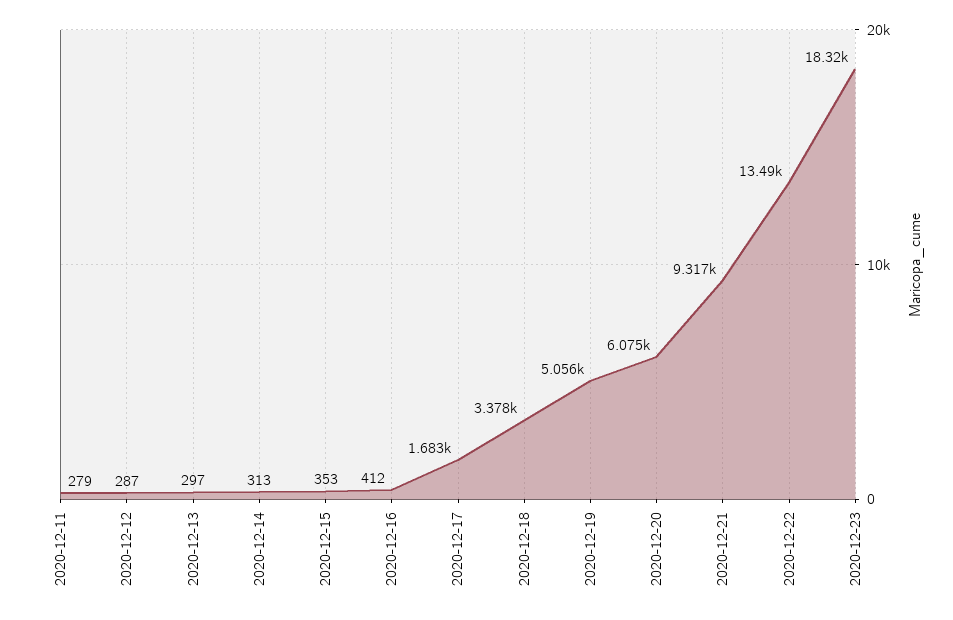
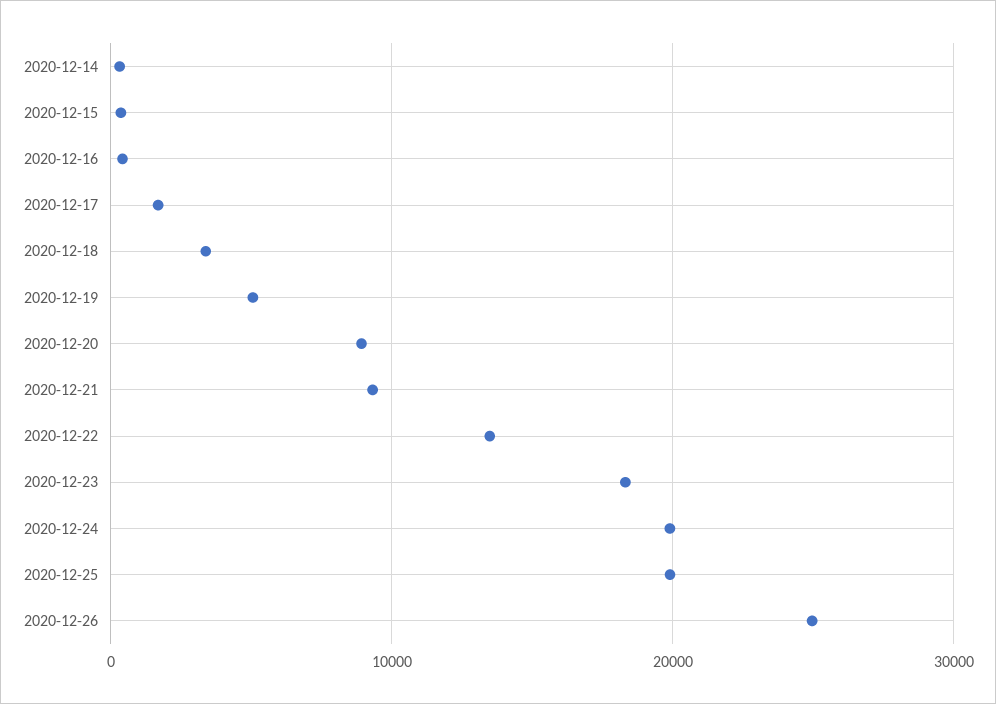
2020-12-11: 279 -> none
2020-12-12: 287 -> none
2020-12-13: 297 -> none
2020-12-20: 6075 -> 9000
2020-12-24: none -> 20000
2020-12-25: none -> 20000
2020-12-26: none -> 25000

